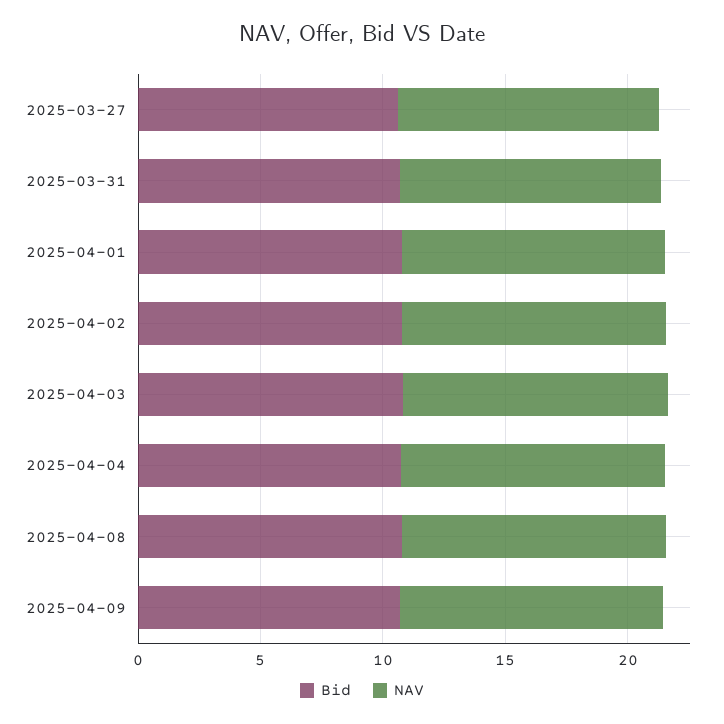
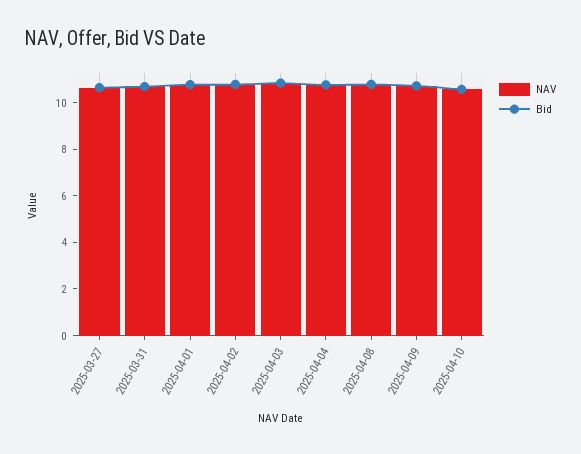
NAV, 2025-04-10: none -> 10.5
Bid, 2025-04-10: none -> 10.5

